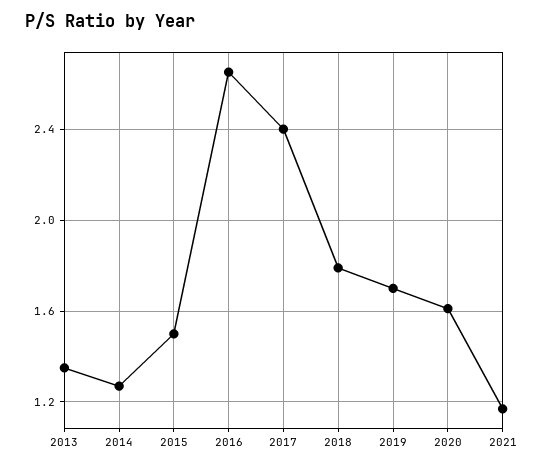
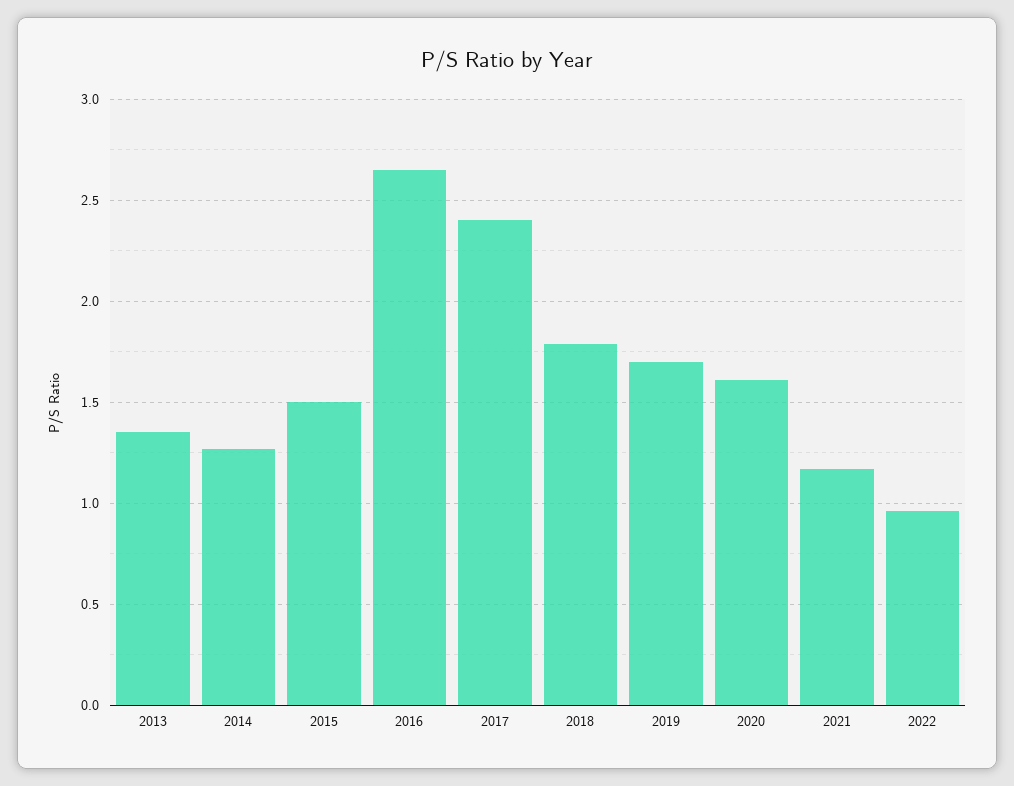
2022: none -> 0.95

